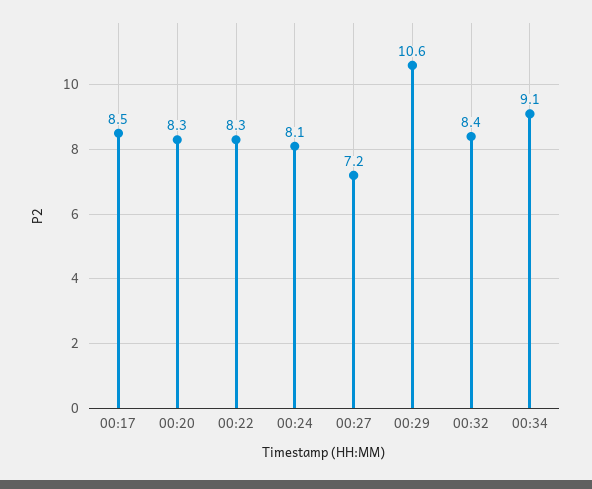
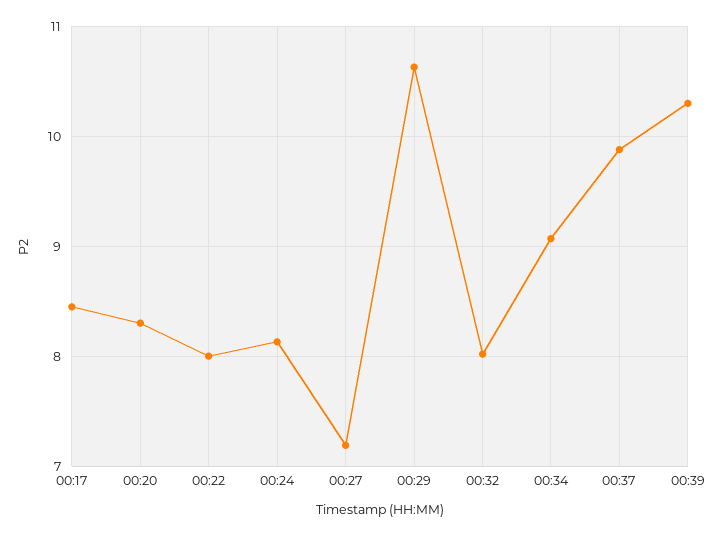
00:22: 8.3 -> 8
00:32: 8.4 -> 8
00:37: none -> 9.9
00:39: none -> 10.3

